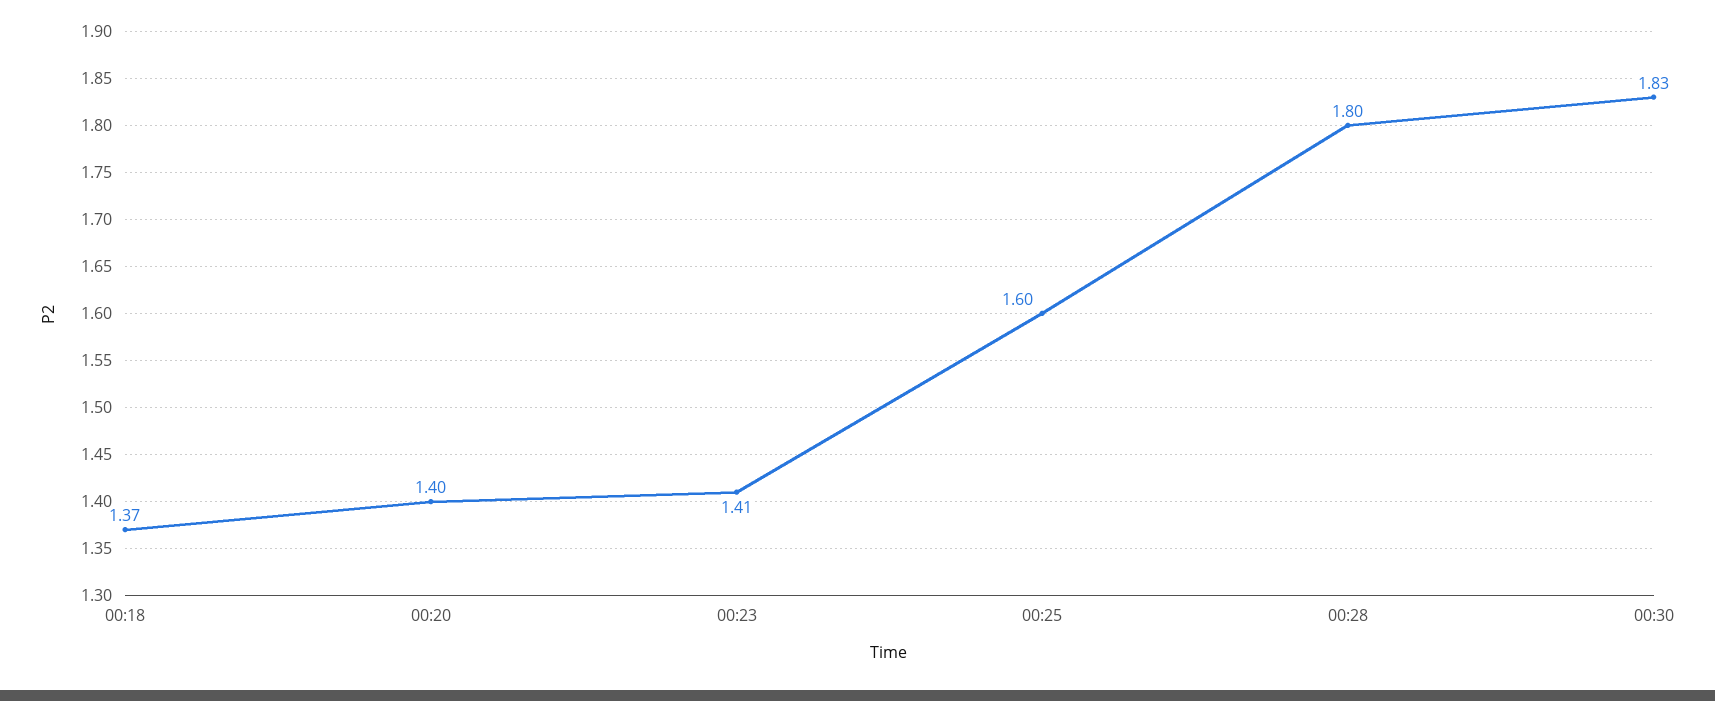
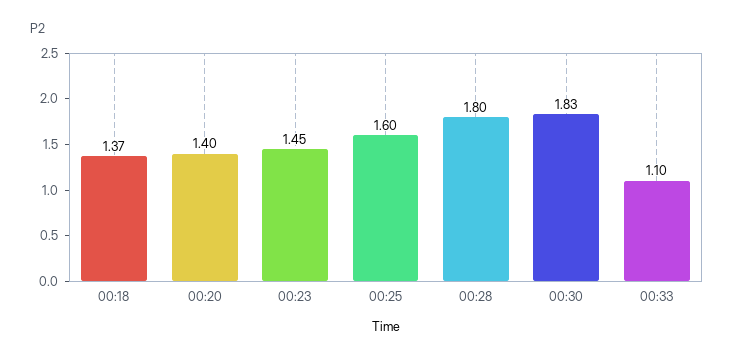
00:23: 1.41 -> 1.45
00:33: none -> 1.1

